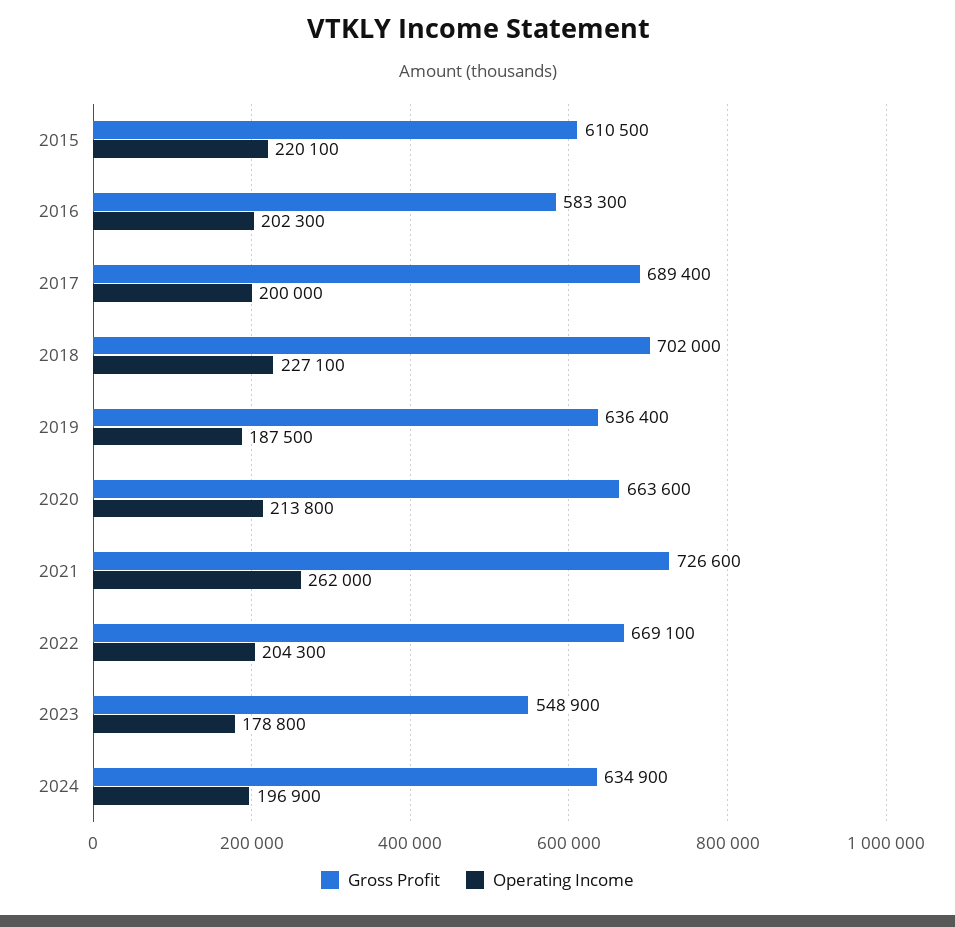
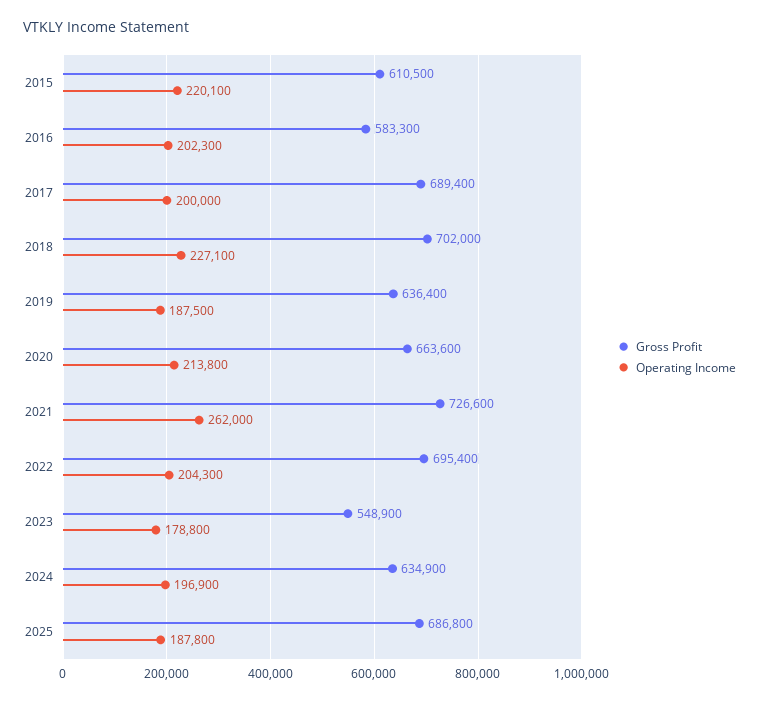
Gross Profit, 2022: 669100 -> 695400
Gross Profit, 2025: none -> 686800
Operating Income, 2025: none -> 187800

